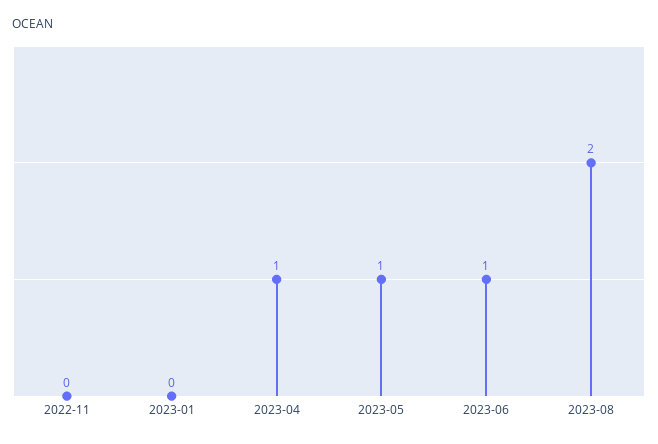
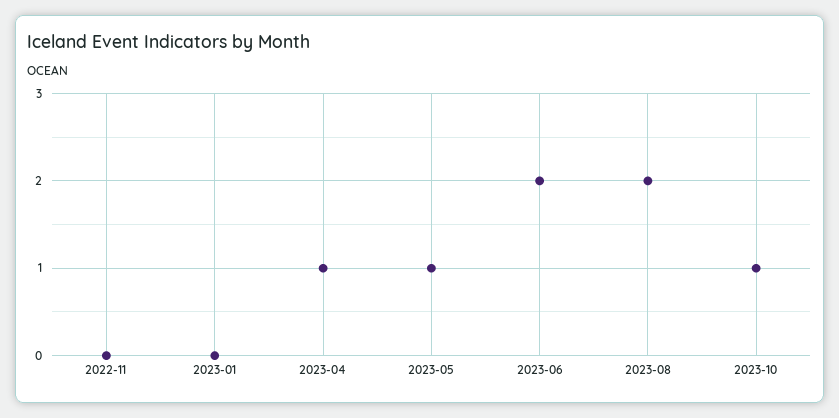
2023-06: 1 -> 2
2023-10: none -> 1

